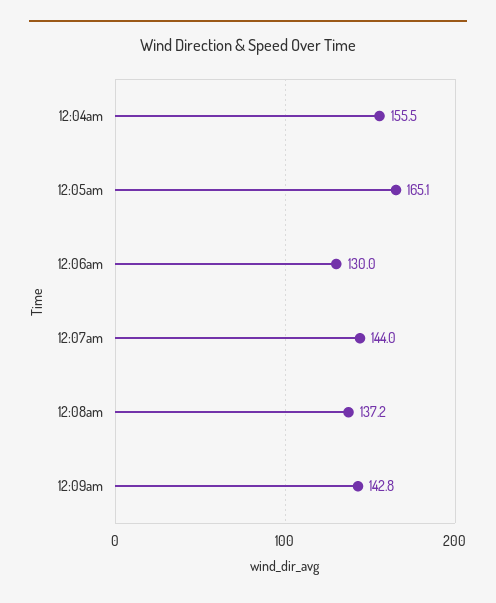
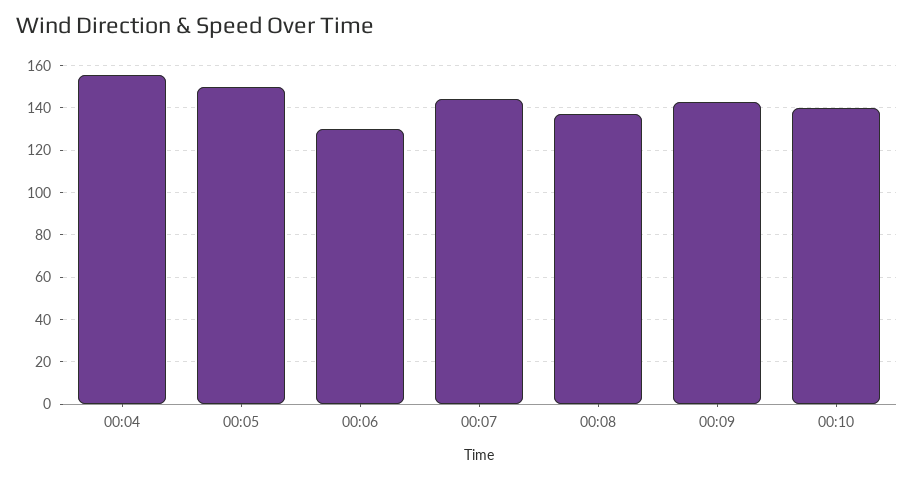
12:05am: 165.1 -> 150
00:10: none -> 140

